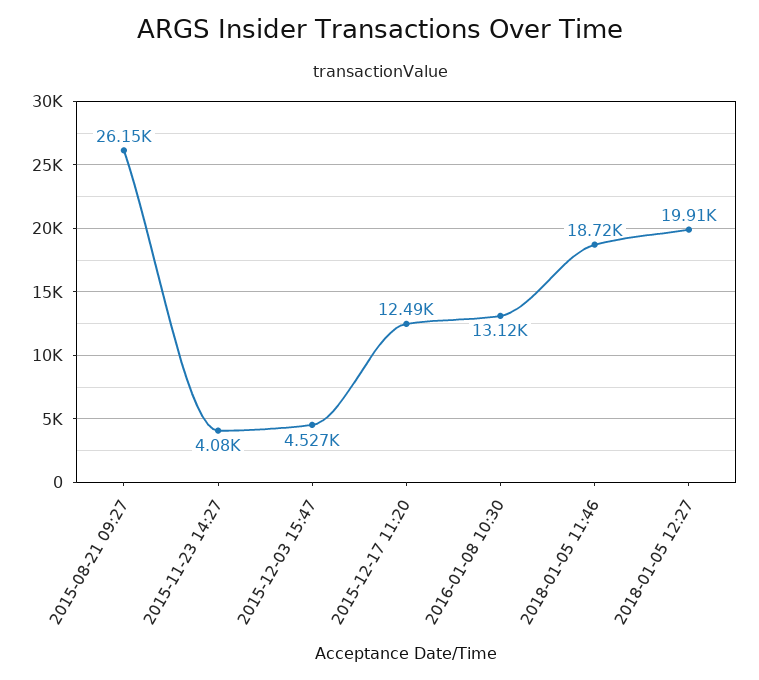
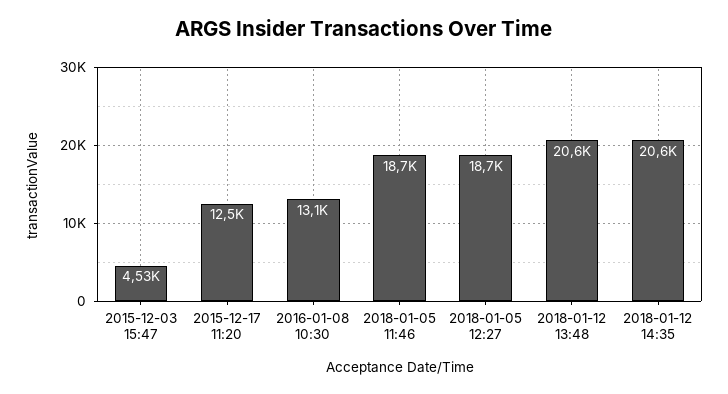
2015-08-21 09:27: 26150 -> none
2015-11-23 14:27: 4080 -> none
2018-01-05 12:27: 19910 -> 18700
2018-01-12 13:48: none -> 20600
2018-01-12 14:35: none -> 20600

